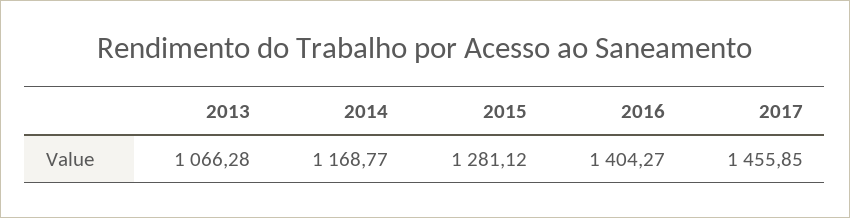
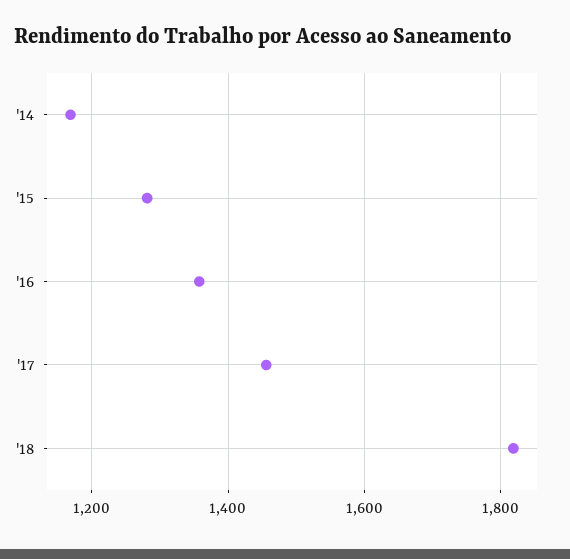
2013: 1066.28 -> none
2016: 1404.27 -> 1360
'18: none -> 1820

